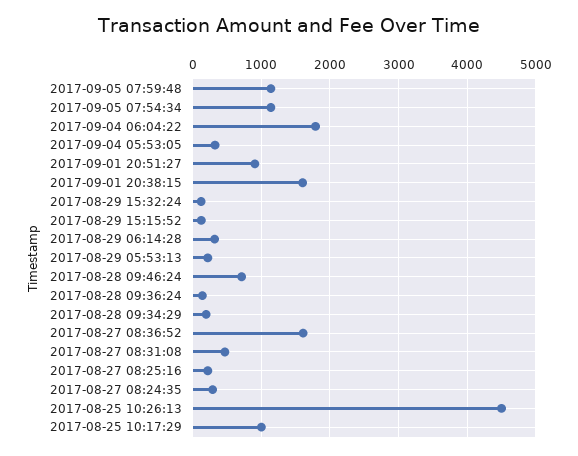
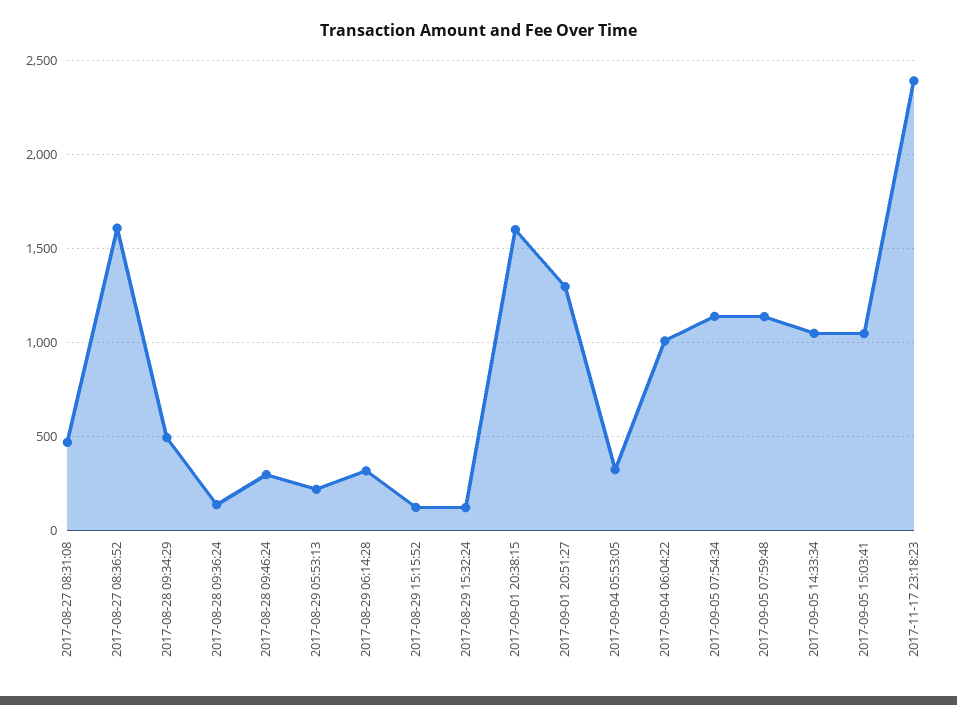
2017-09-04 06:04:22: 1800 -> 1000
2017-09-01 20:51:27: 900 -> 1300
2017-08-28 09:46:24: 700 -> 300
2017-08-28 09:34:29: 200 -> 500
2017-08-27 08:25:16: 200 -> none
2017-08-27 08:24:35: 300 -> none
2017-08-25 10:26:13: 4500 -> none
2017-08-25 10:17:29: 1000 -> none
2017-09-05 14:33:34: none -> 1050
2017-09-05 15:03:41: none -> 1050
2017-11-17 23:18:23: none -> 2400

